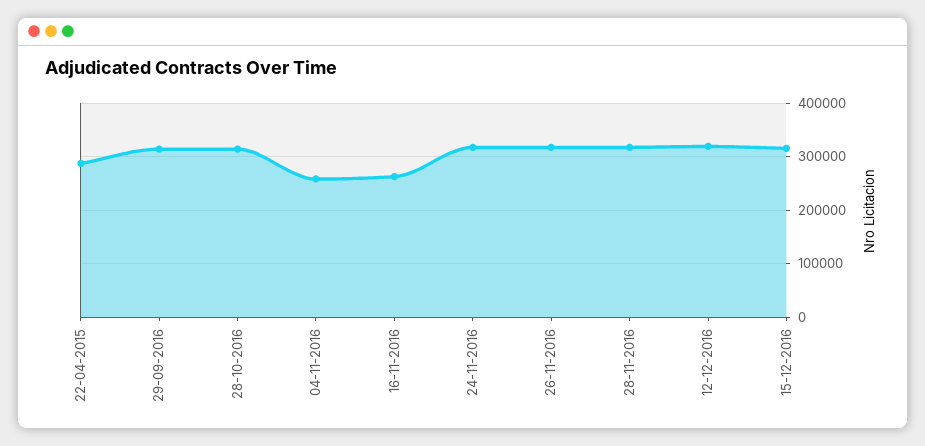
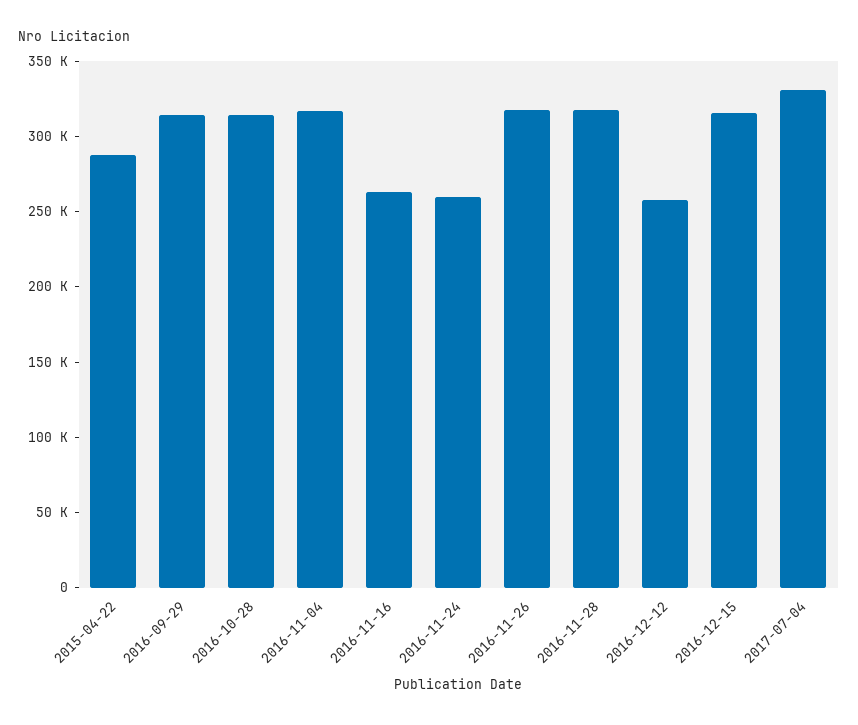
04-11-2016: 260000 -> 320000
24-11-2016: 320000 -> 260000
12-12-2016: 320000 -> 260000
2017-07-04: none -> 330000

